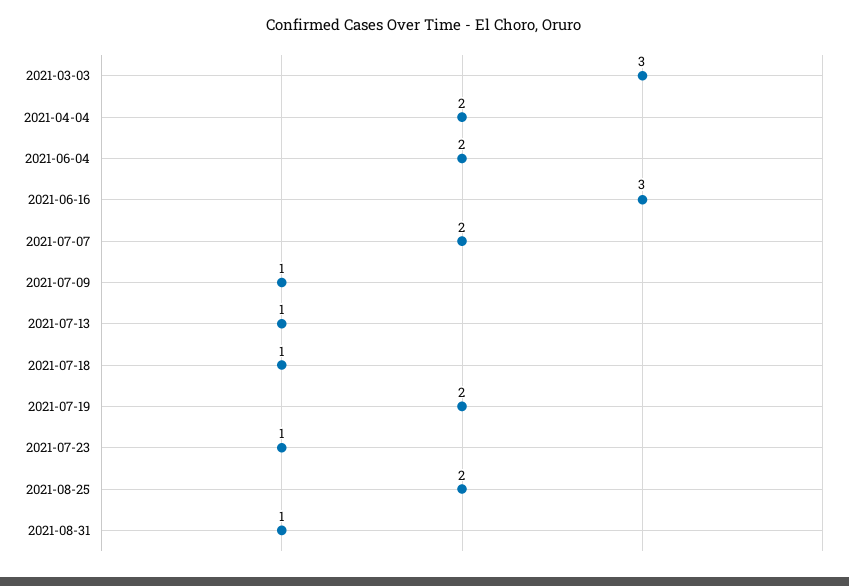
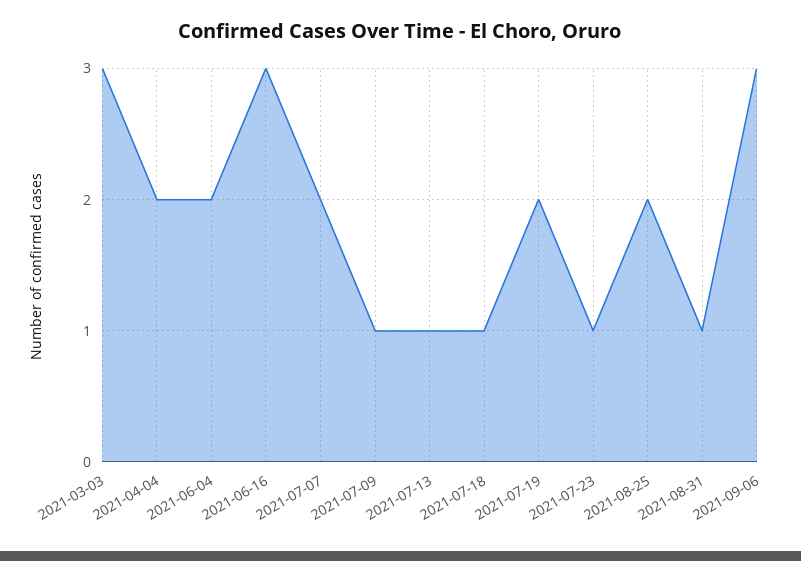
2021-09-06: none -> 3

